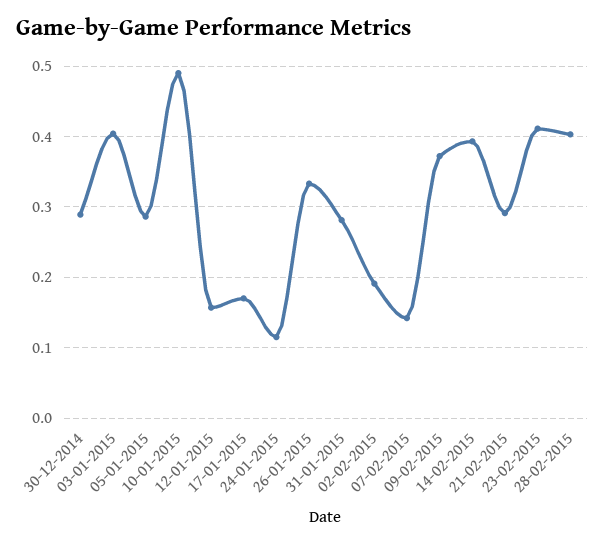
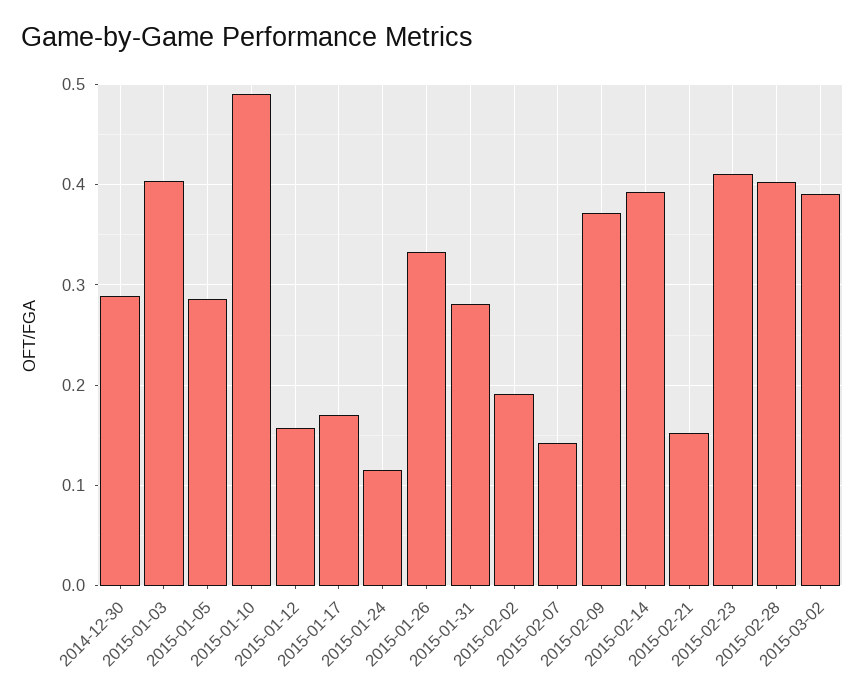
21-02-2015: 0.29 -> 0.15
2015-03-02: none -> 0.39

